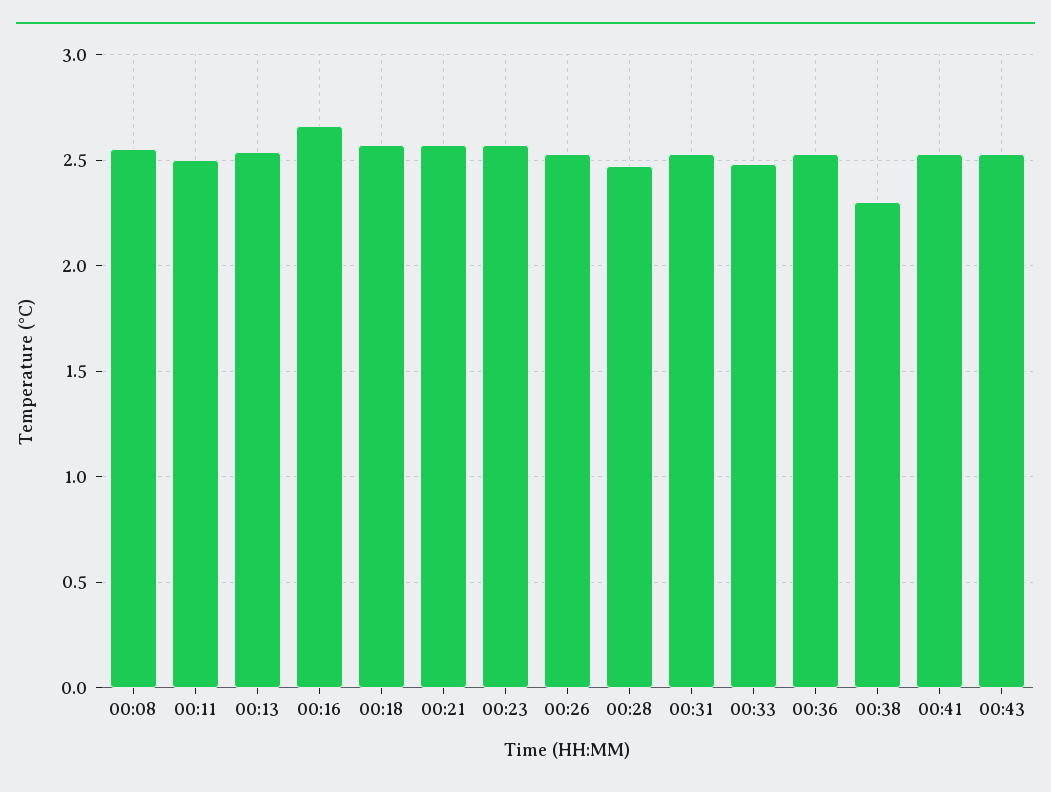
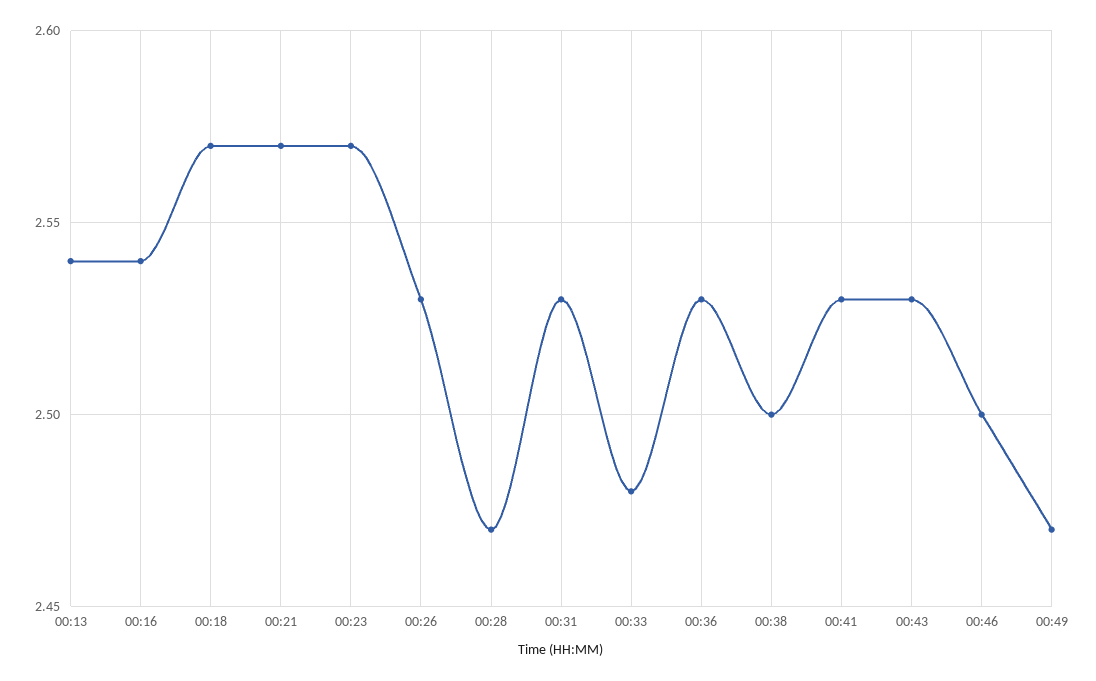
00:08: 2.55 -> none
00:11: 2.5 -> none
00:16: 2.65 -> 2.54
00:38: 2.3 -> 2.5
00:46: none -> 2.5
00:49: none -> 2.47

